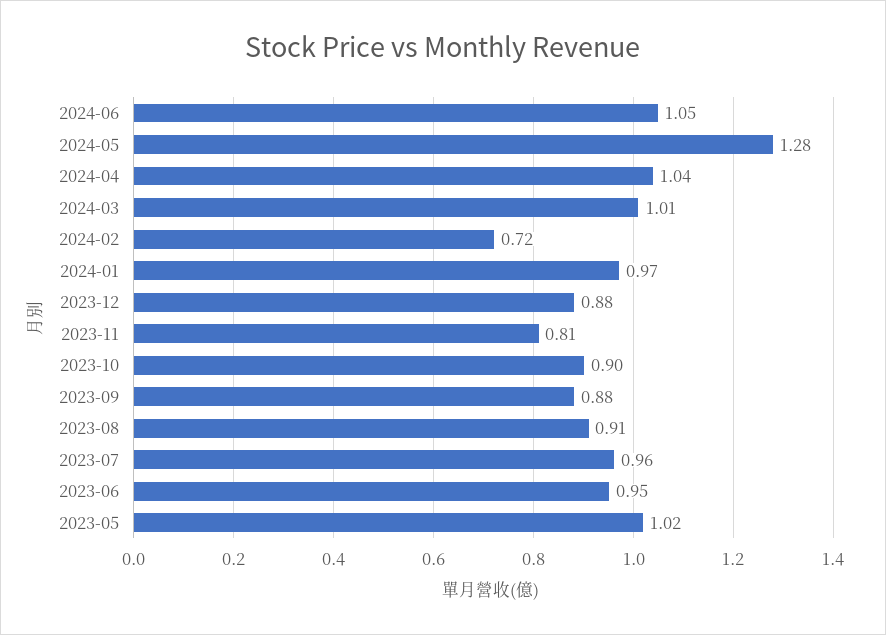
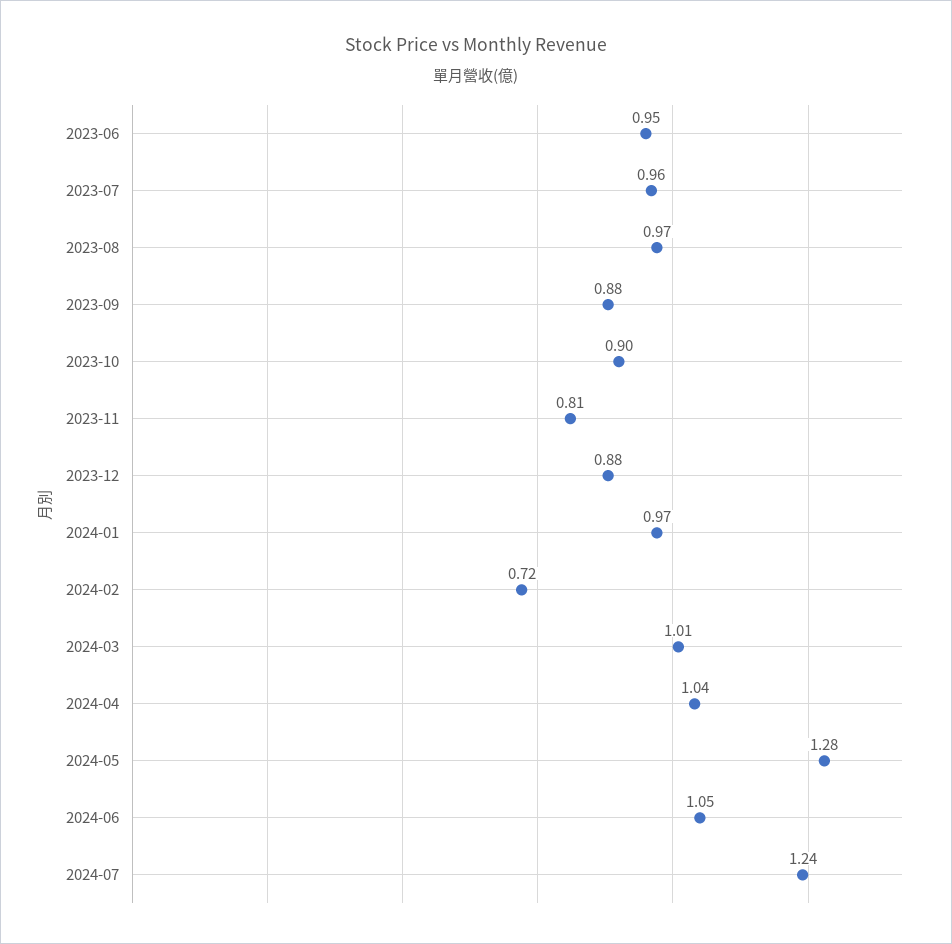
2023-08: 0.91 -> 0.97
2023-05: 1.02 -> none
2024-07: none -> 1.24

